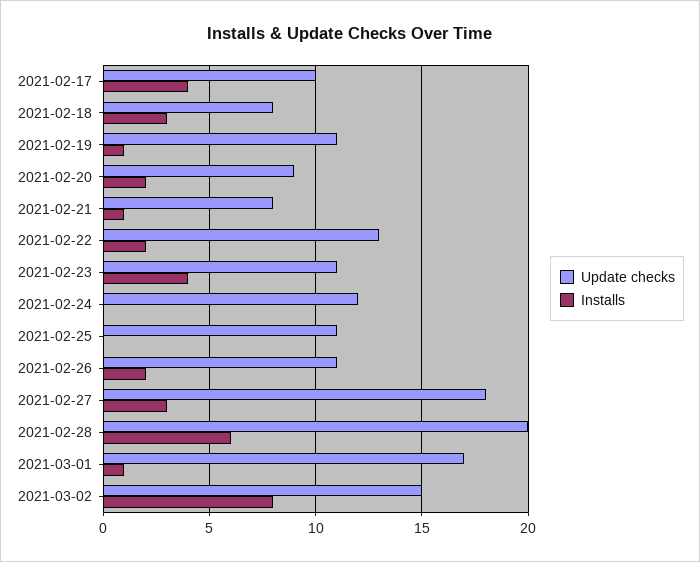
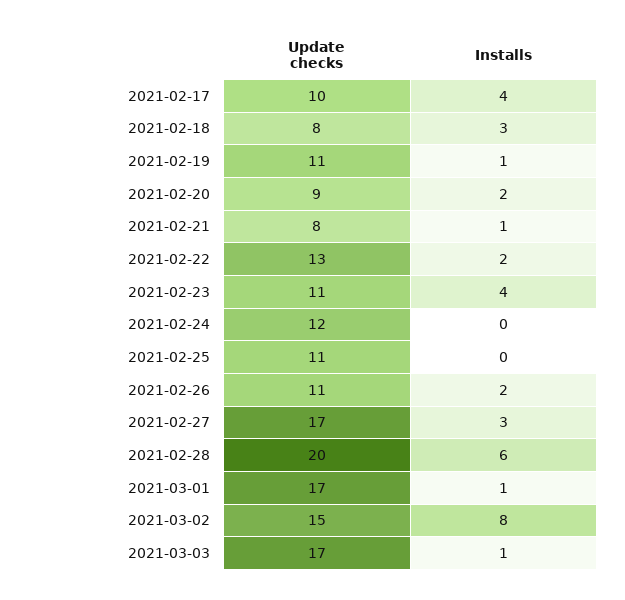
Update checks, 2021-02-27: 18 -> 17
Update checks, 2021-03-03: none -> 17
Installs, 2021-03-03: none -> 1

